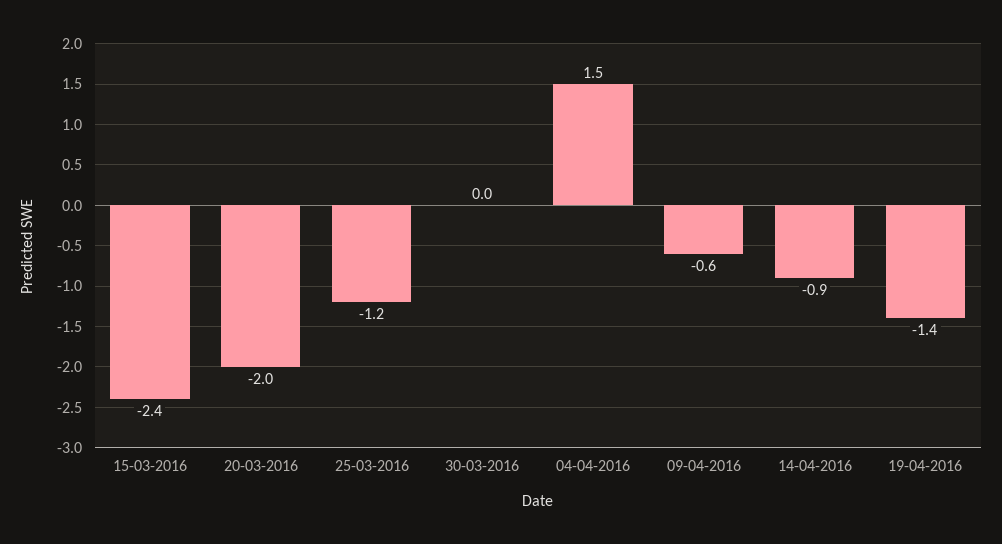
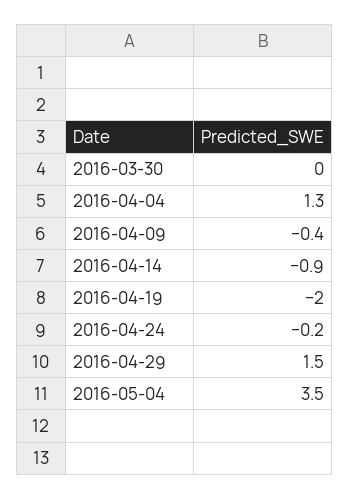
15-03-2016: -2.4 -> none
20-03-2016: -2 -> none
25-03-2016: -1.2 -> none
04-04-2016: 1.5 -> 1.3
09-04-2016: -0.6 -> -0.4
19-04-2016: -1.4 -> -2
2016-04-24: none -> -0.2
2016-04-29: none -> 1.5
2016-05-04: none -> 3.5

